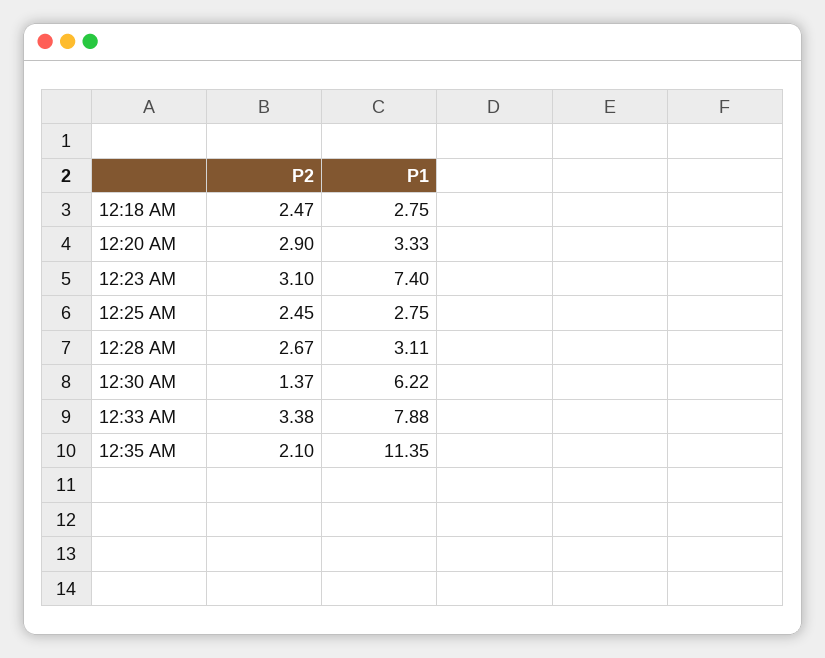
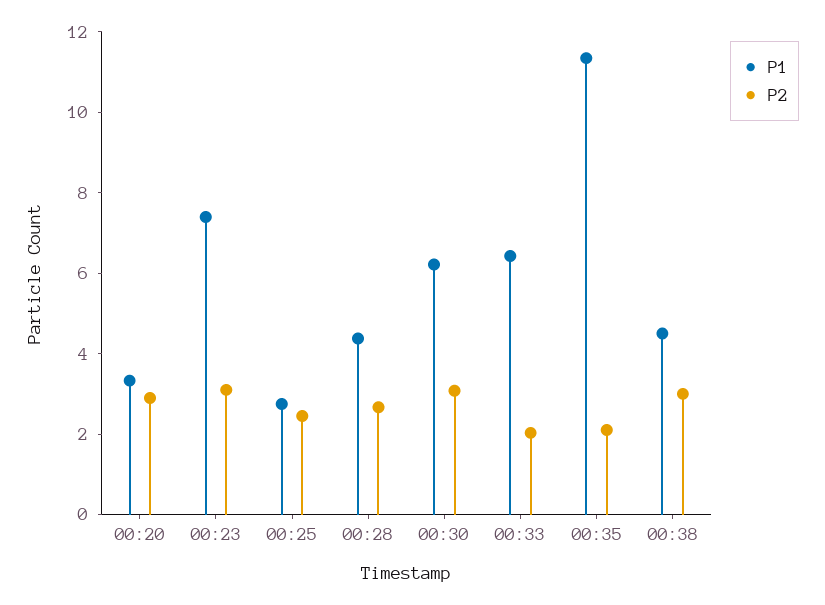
P2, 12:18 AM: 2.47 -> none
P1, 12:18 AM: 2.75 -> none
P1, 12:28 AM: 3.11 -> 4.5
P2, 12:30 AM: 1.37 -> 3
P2, 12:33 AM: 3.38 -> 2
P1, 12:33 AM: 7.88 -> 6.5
P1, 00:38: none -> 4.5
P2, 00:38: none -> 3

